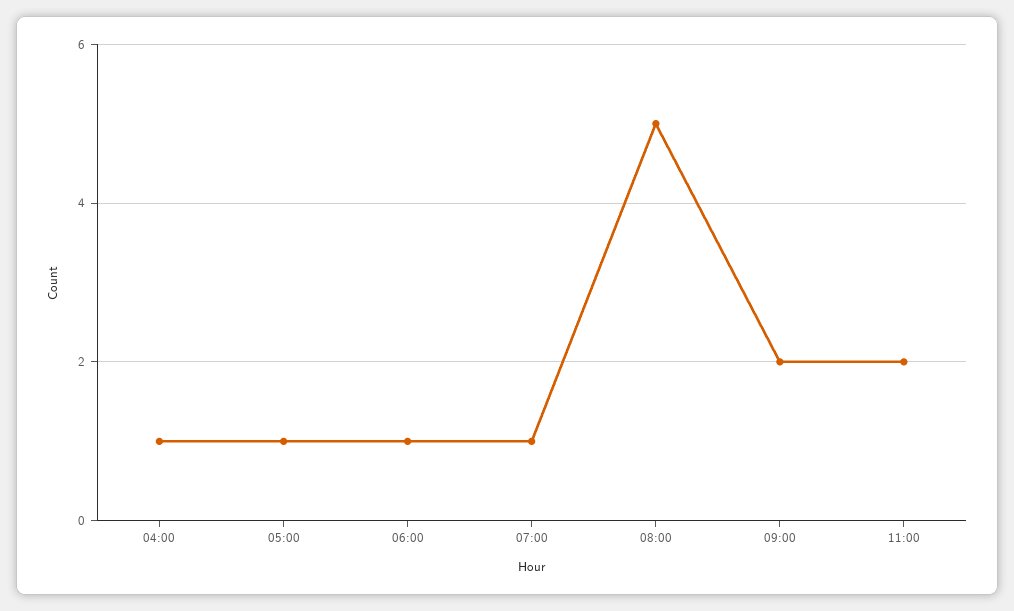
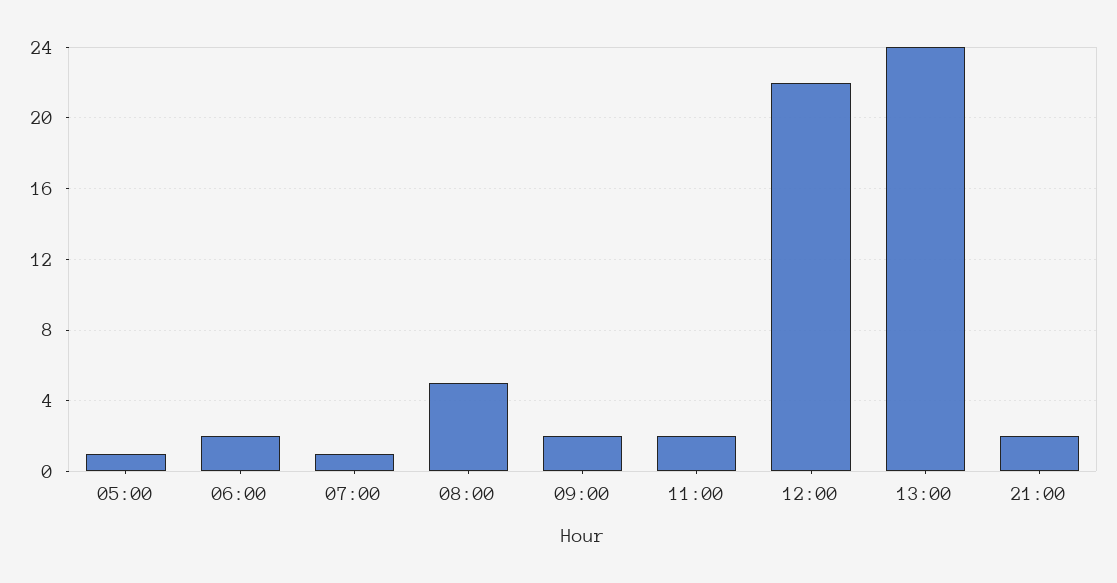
04:00: 1 -> none
06:00: 1 -> 2
12:00: none -> 22
13:00: none -> 24
21:00: none -> 2

